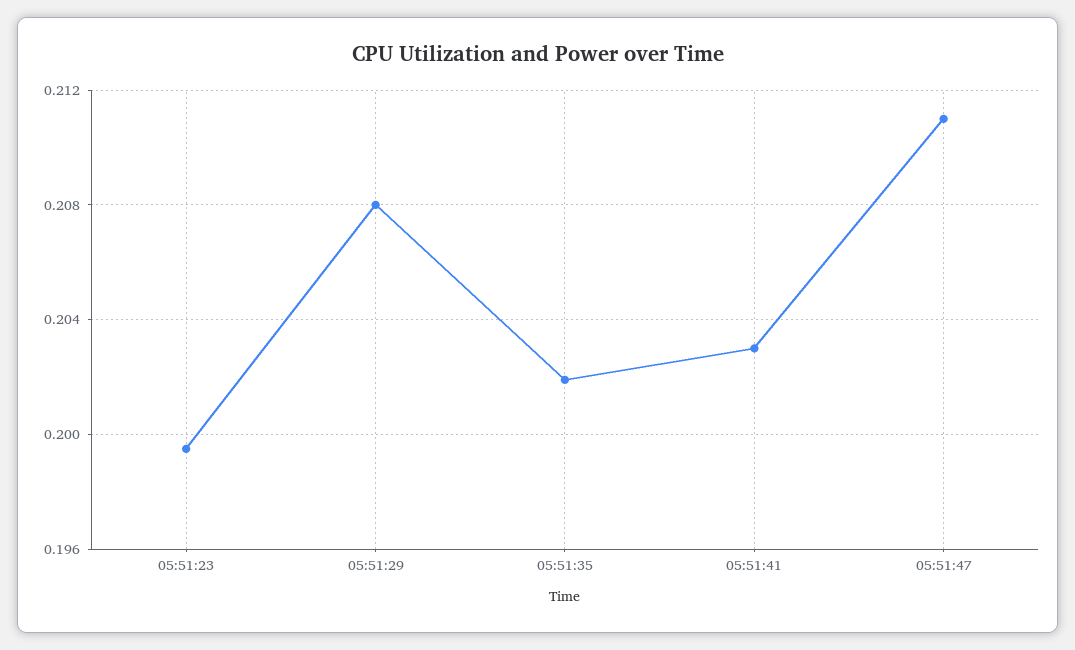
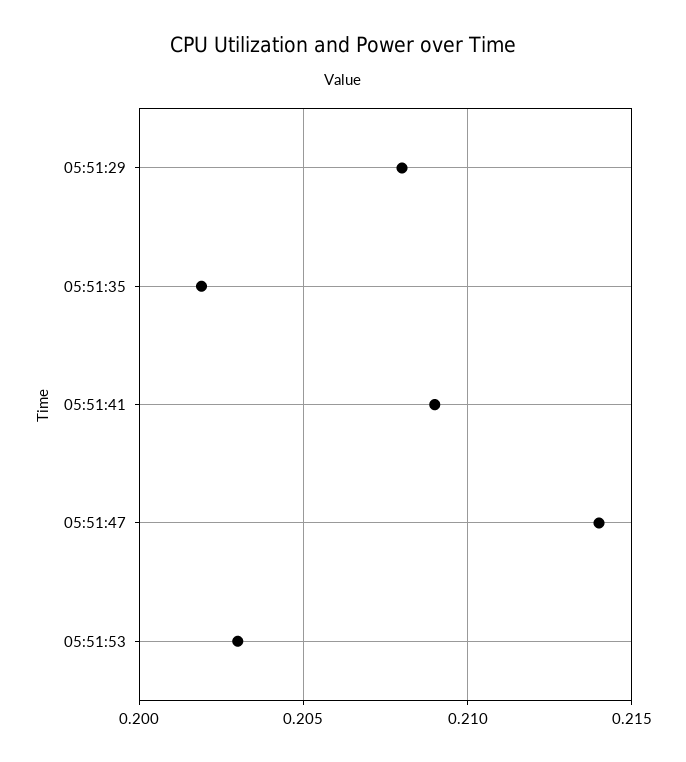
05:51:23: 0.1995 -> none
05:51:41: 0.203 -> 0.209
05:51:47: 0.211 -> 0.214
05:51:53: none -> 0.203

